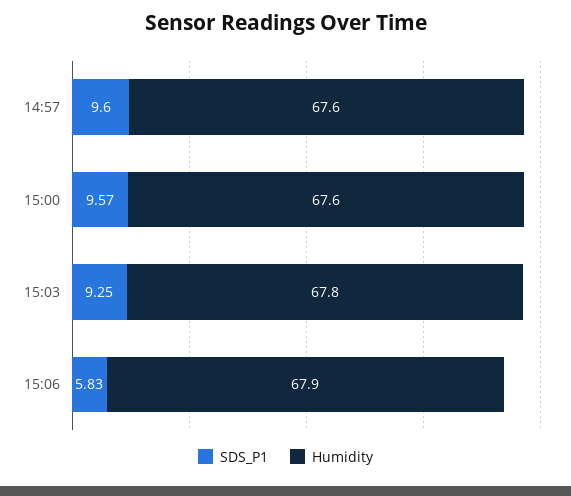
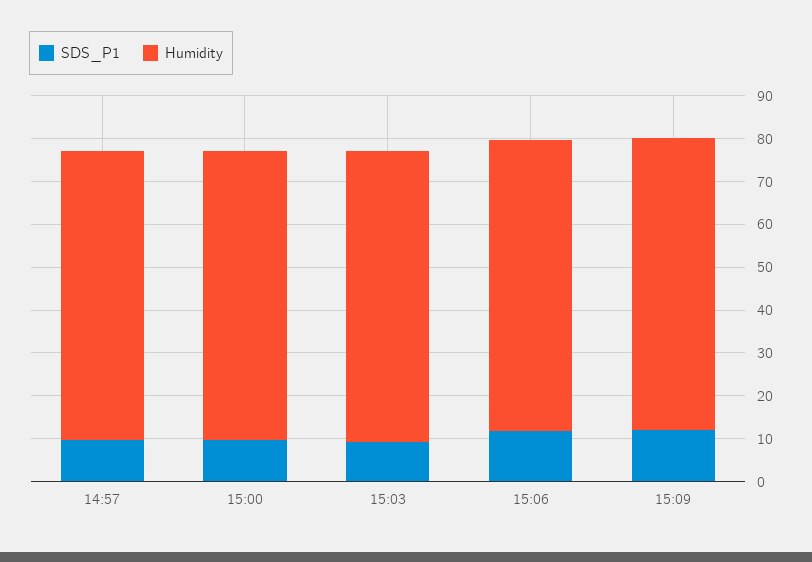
SDS_P1, 15:06: 5.83 -> 12
SDS_P1, 15:09: none -> 12
Humidity, 15:09: none -> 68

